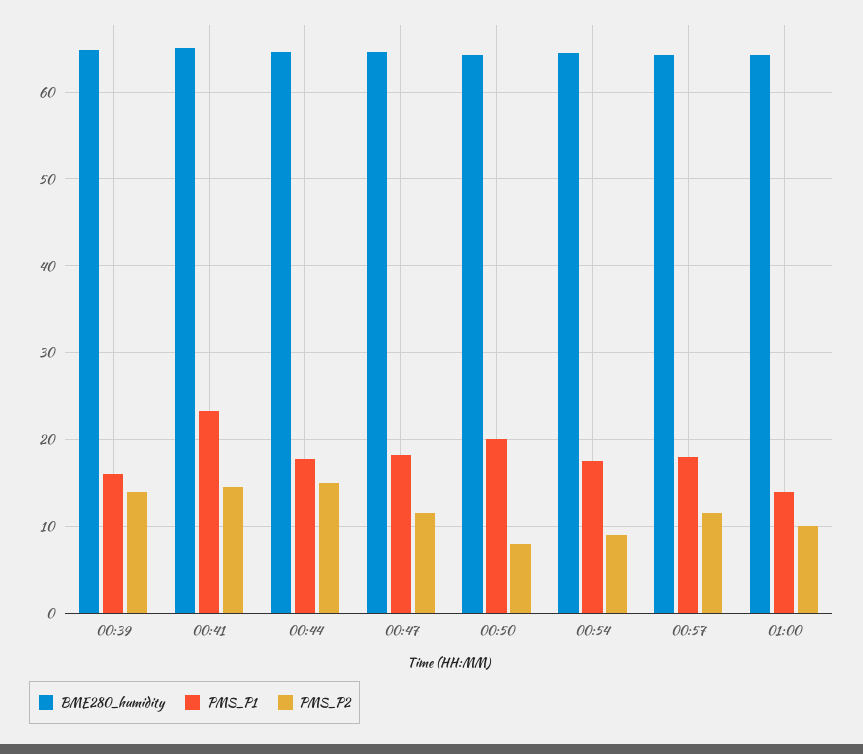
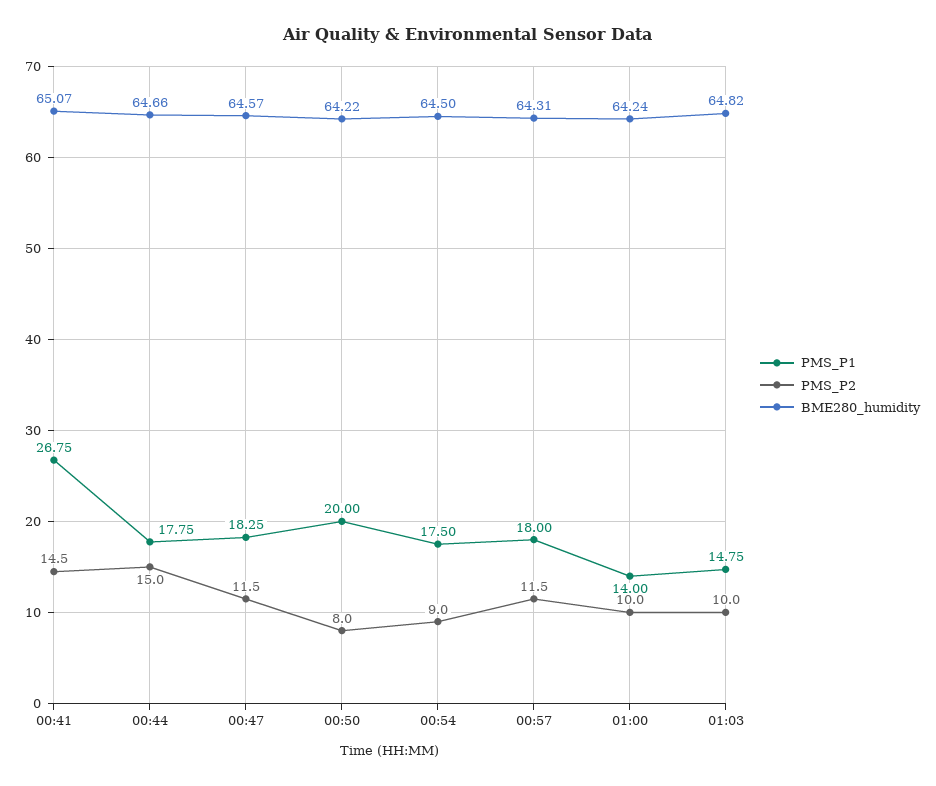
BME280_humidity, 00:39: 65 -> none
PMS_P1, 00:39: 16 -> none
PMS_P2, 00:39: 14 -> none
PMS_P1, 00:41: 23 -> 26.75
PMS_P1, 01:03: none -> 14.75
PMS_P2, 01:03: none -> 10
BME280_humidity, 01:03: none -> 64.82

